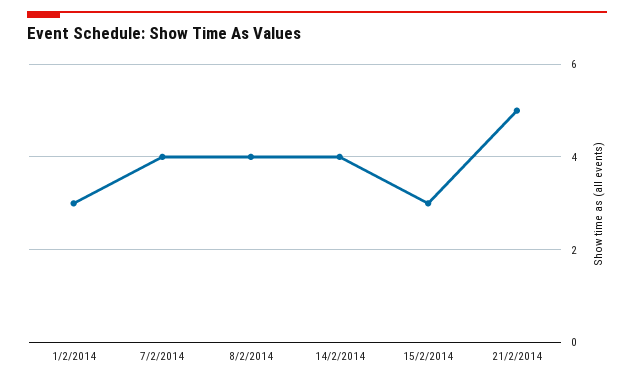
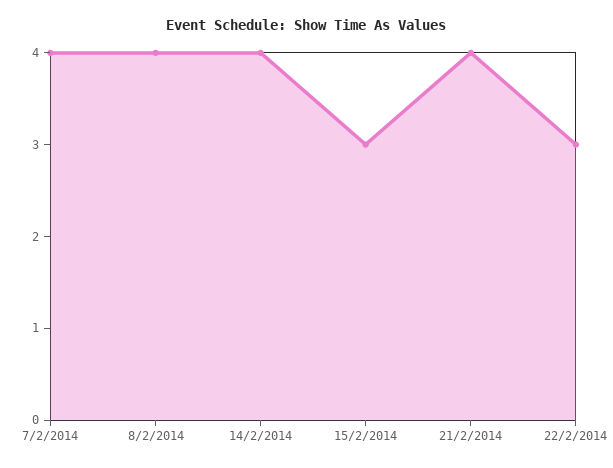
1/2/2014: 3 -> none
21/2/2014: 5 -> 4
22/2/2014: none -> 3

